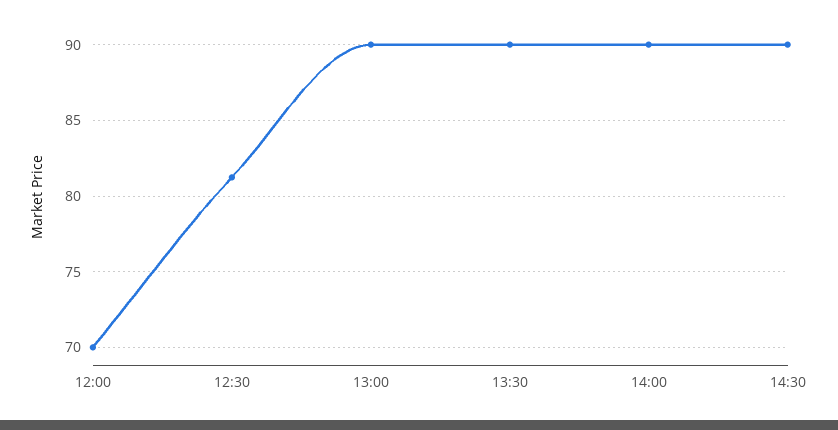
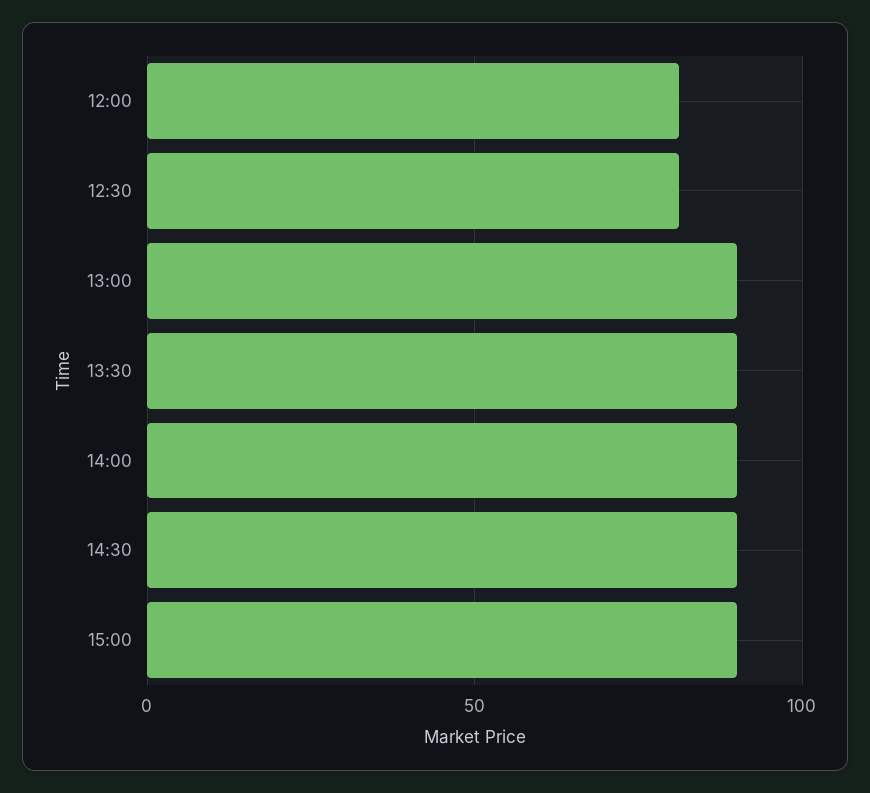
12:00: 70 -> 80
15:00: none -> 90

